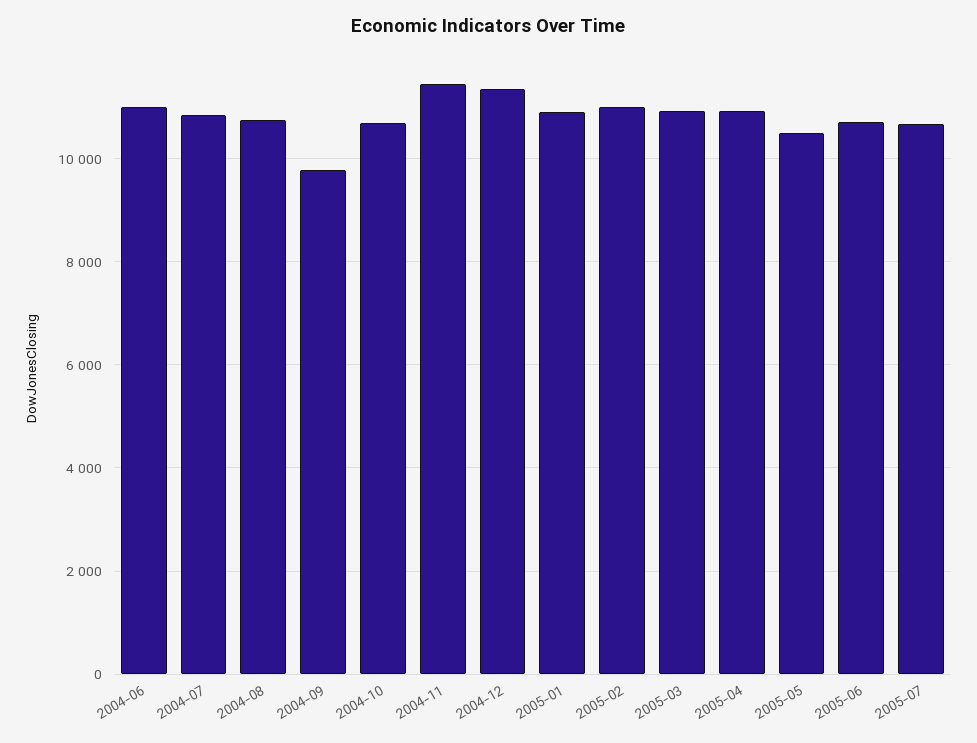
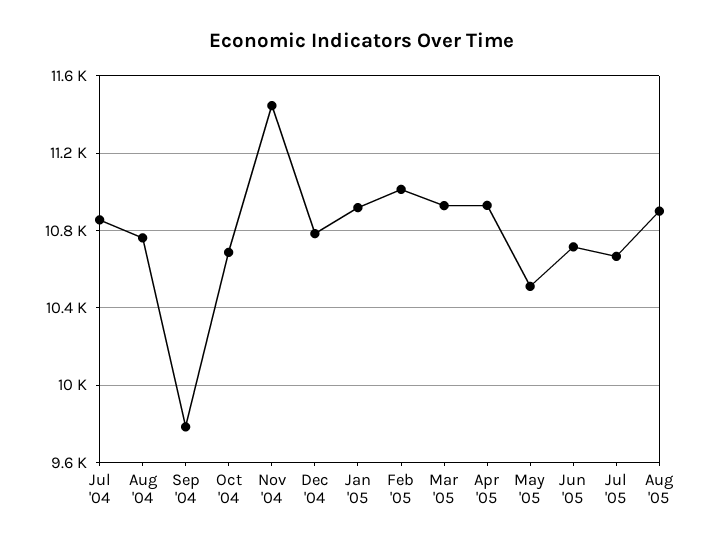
2004-06: 11000 -> none
2004-12: 11400 -> 10800
Aug '05: none -> 10900

